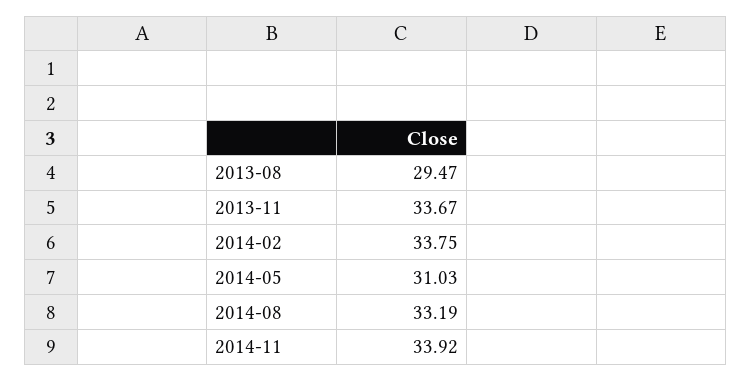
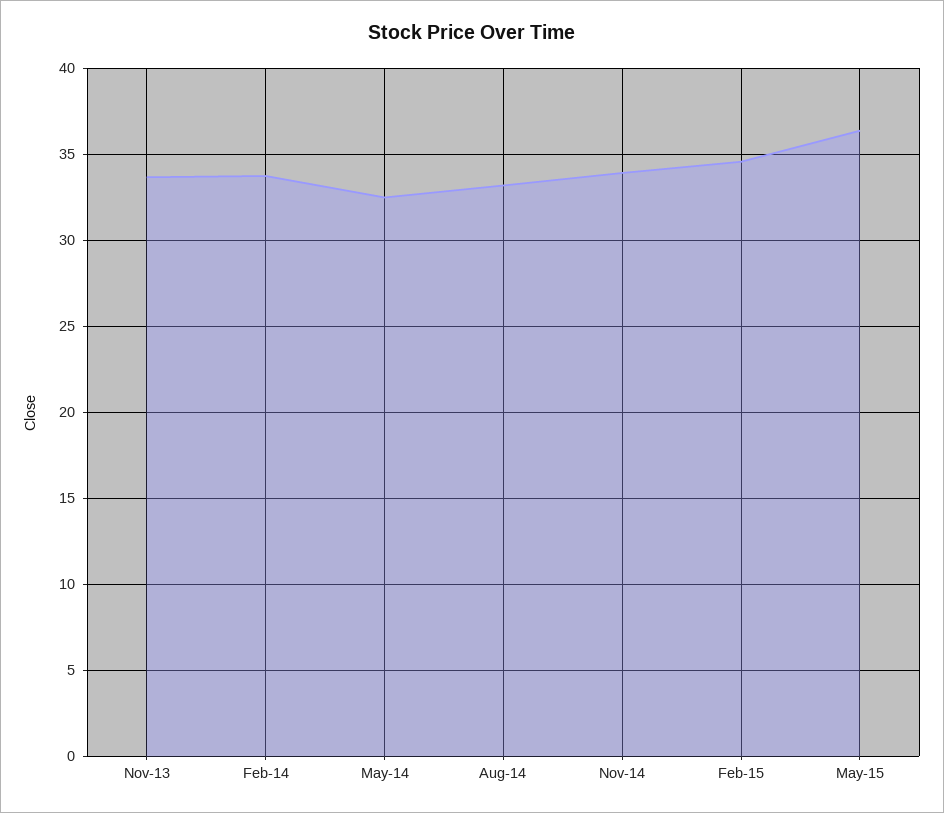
2013-08: 29.47 -> none
2014-05: 31.03 -> 32.5
Feb-15: none -> 34.5
May-15: none -> 36.5

